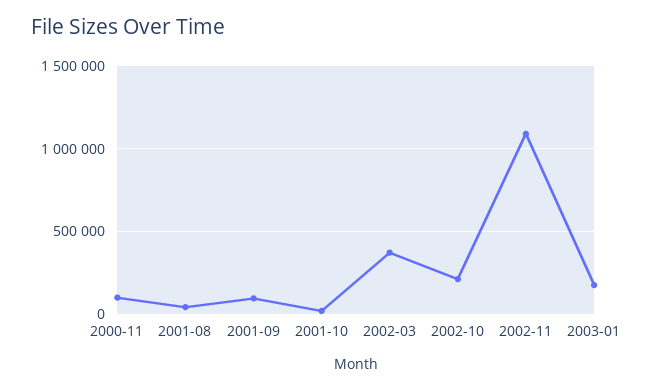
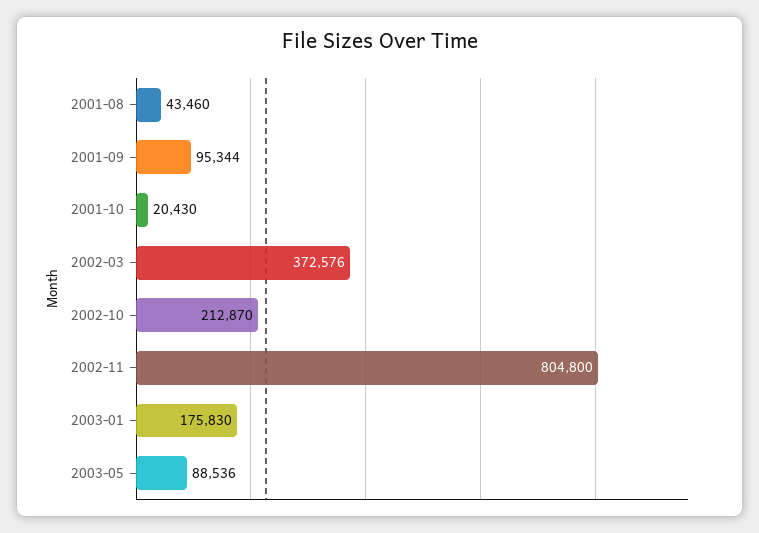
2000-11: 100000 -> none
2002-11: 1100000 -> 804800
2003-05: none -> 88536

